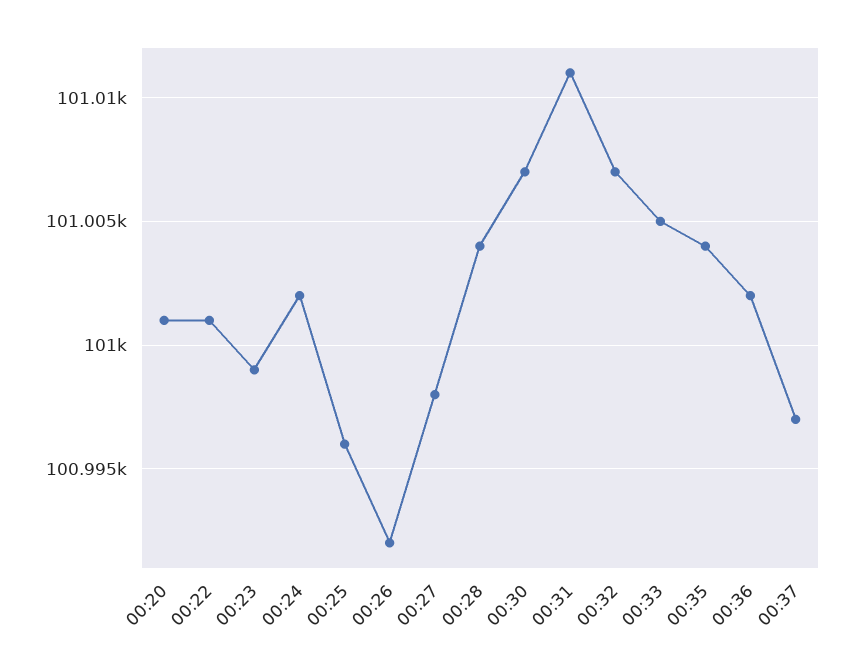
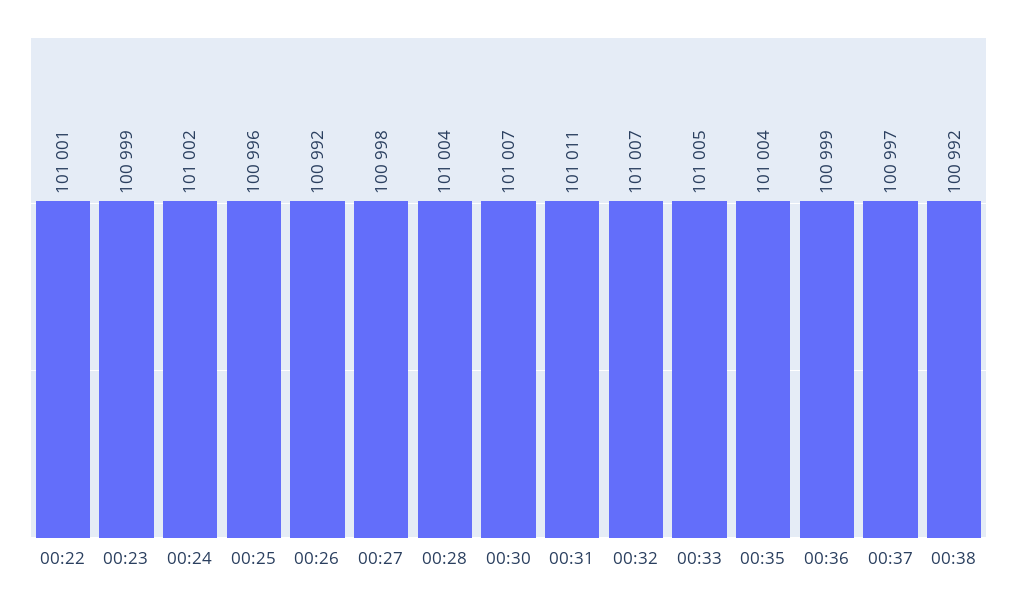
00:20: 101001 -> none
00:36: 101002 -> 100999
00:38: none -> 100992

